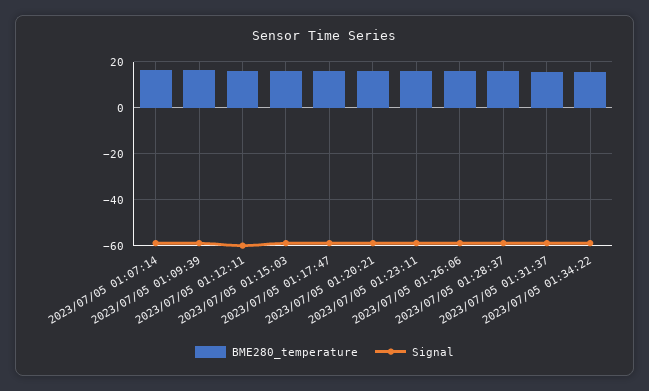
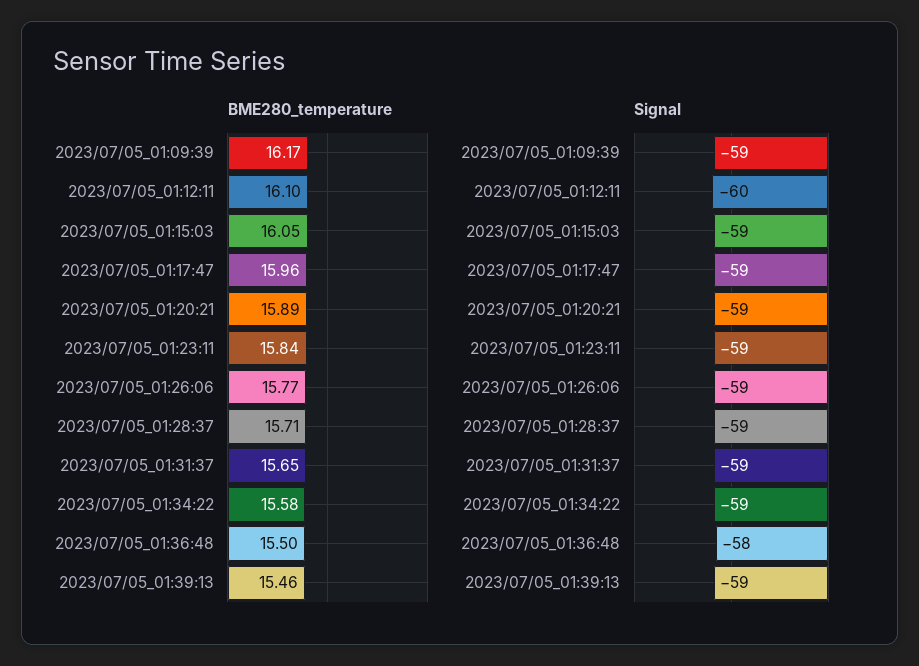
BME280_temperature, 2023/07/05 01:07:14: 15 -> none
Signal, 2023/07/05 01:07:14: -60 -> none
BME280_temperature, 2023/07/05_01:36:48: none -> 15.5
BME280_temperature, 2023/07/05_01:39:13: none -> 15.46
Signal, 2023/07/05_01:36:48: none -> -58
Signal, 2023/07/05_01:39:13: none -> -59

